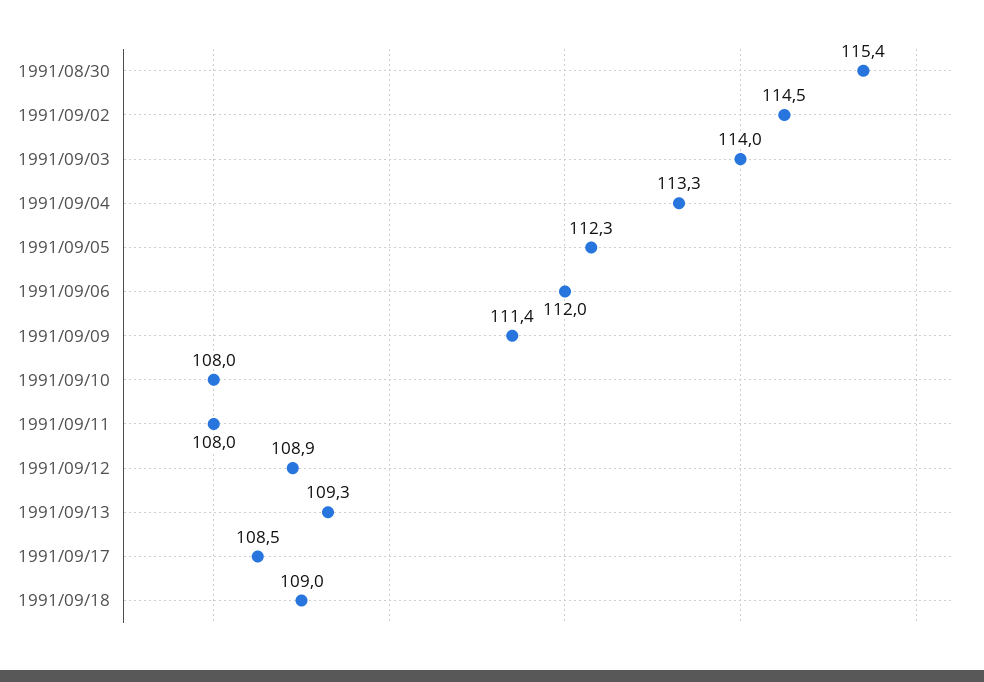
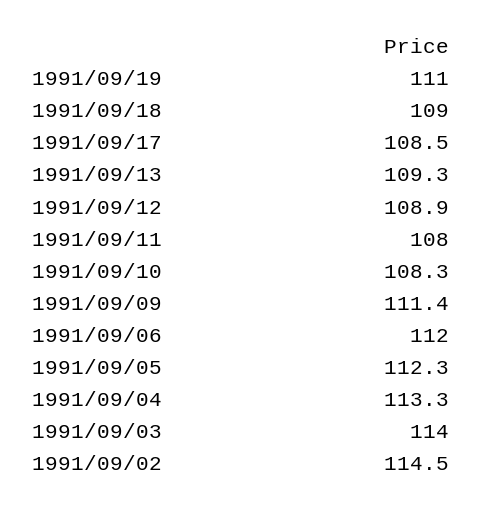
1991/08/30: 115.4 -> none
1991/09/10: 108 -> 108.3
1991/09/19: none -> 111

